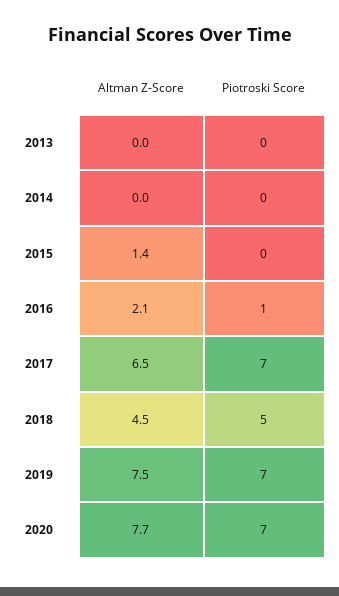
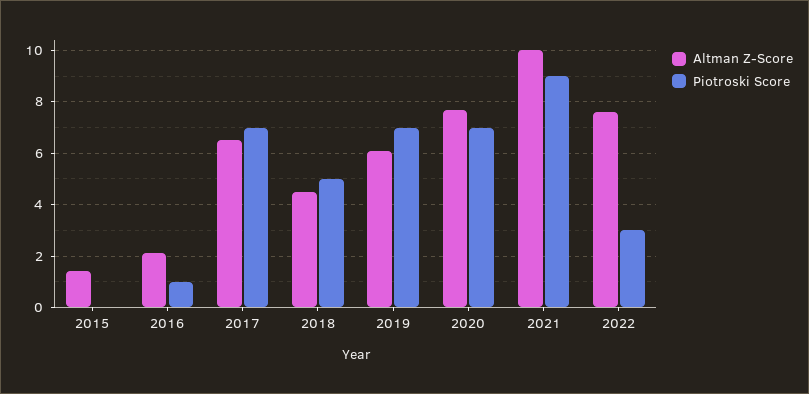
Altman Z-Score, 2013: 0 -> none
Piotroski Score, 2013: 0 -> none
Altman Z-Score, 2014: 0 -> none
Piotroski Score, 2014: 0 -> none
Altman Z-Score, 2019: 7.5 -> 6
Altman Z-Score, 2021: none -> 10
Piotroski Score, 2021: none -> 9
Altman Z-Score, 2022: none -> 7.5
Piotroski Score, 2022: none -> 3

